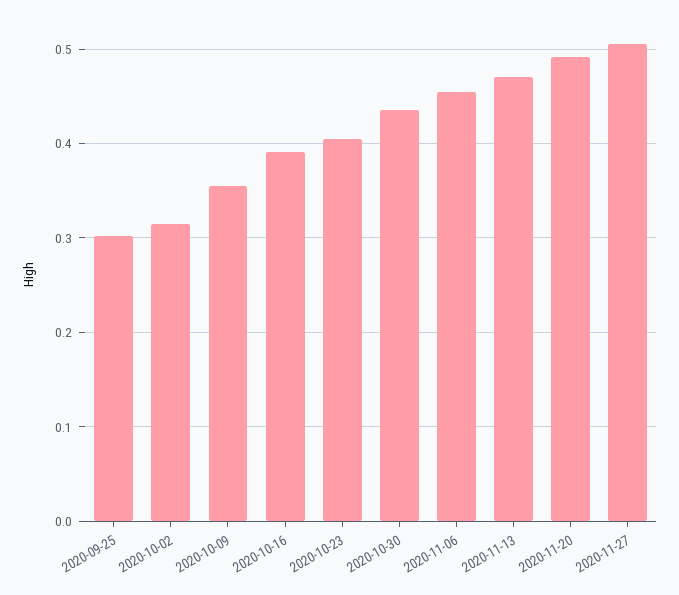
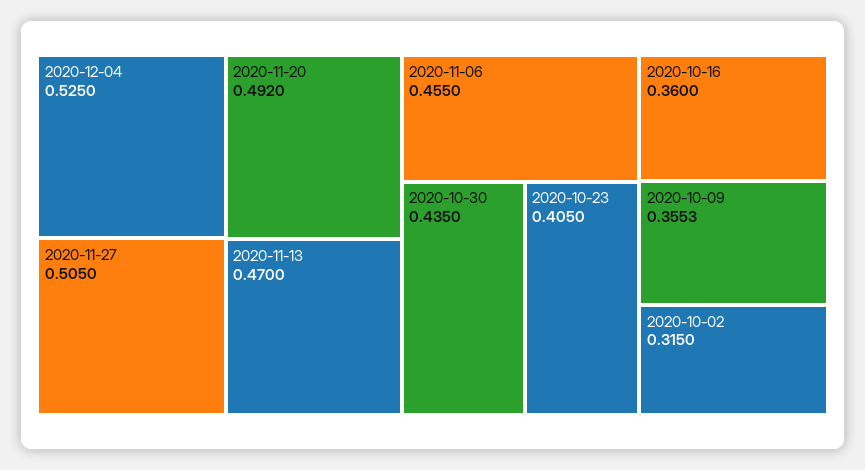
2020-09-25: 0.3 -> none
2020-10-16: 0.39 -> 0.36
2020-12-04: none -> 0.525

